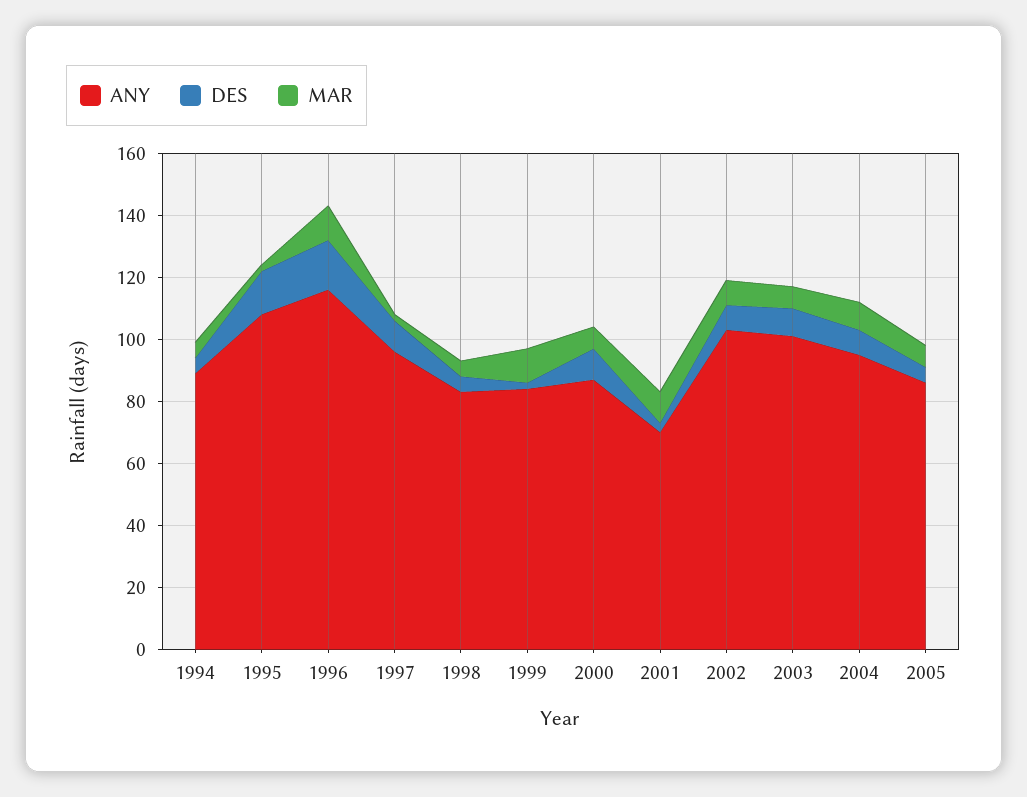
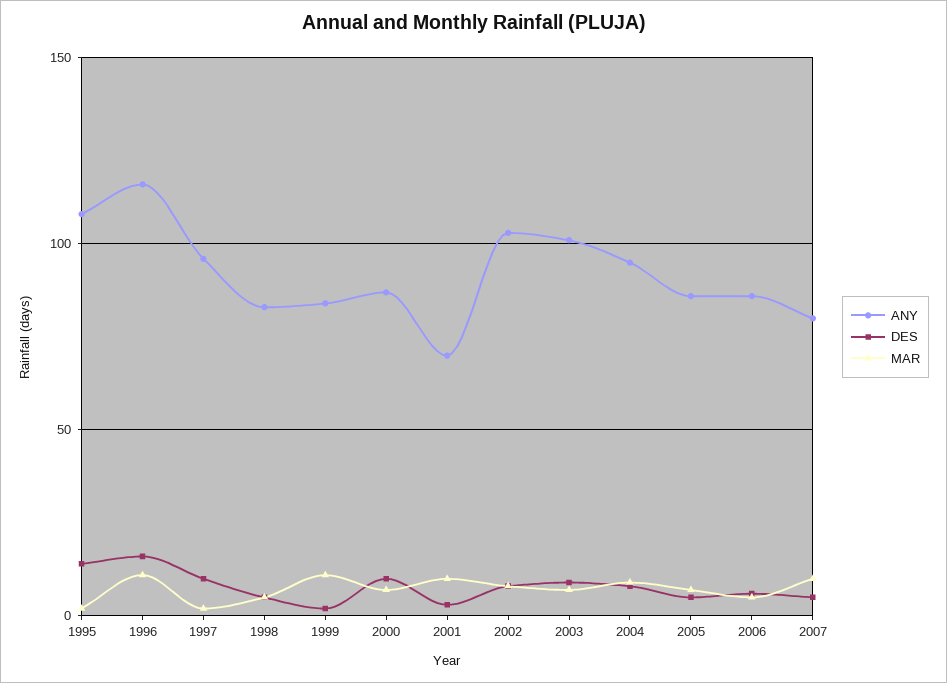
ANY, 1994: 90 -> none
DES, 1994: 5 -> none
MAR, 1994: 5 -> none
ANY, 2006: none -> 85
DES, 2006: none -> 5
MAR, 2006: none -> 5
ANY, 2007: none -> 80
DES, 2007: none -> 5
MAR, 2007: none -> 10

